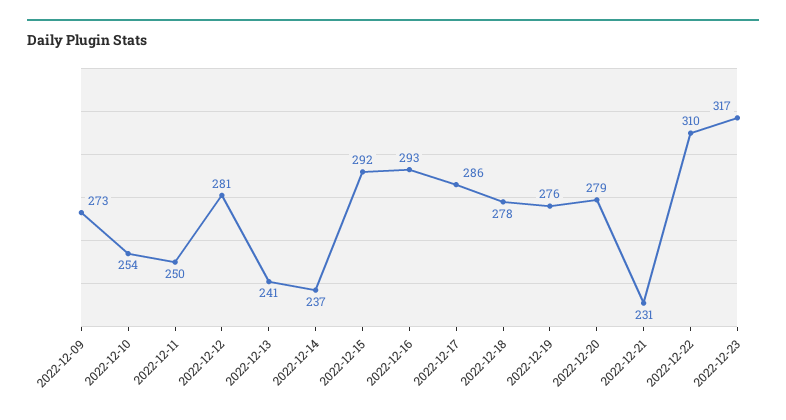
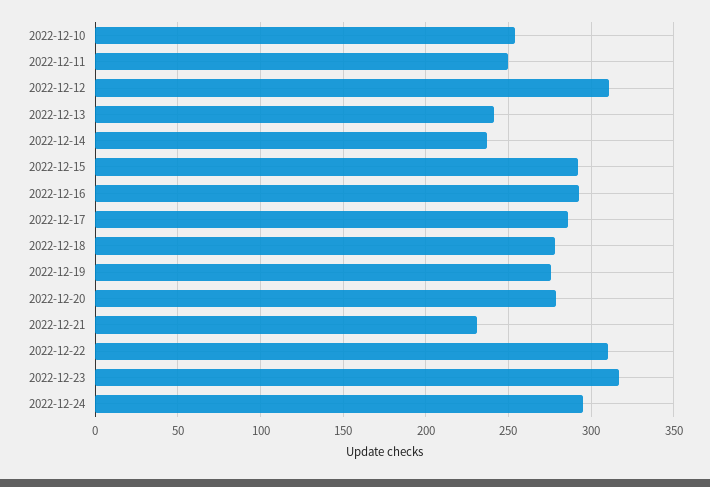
2022-12-09: 273 -> none
2022-12-12: 281 -> 310
2022-12-24: none -> 295

